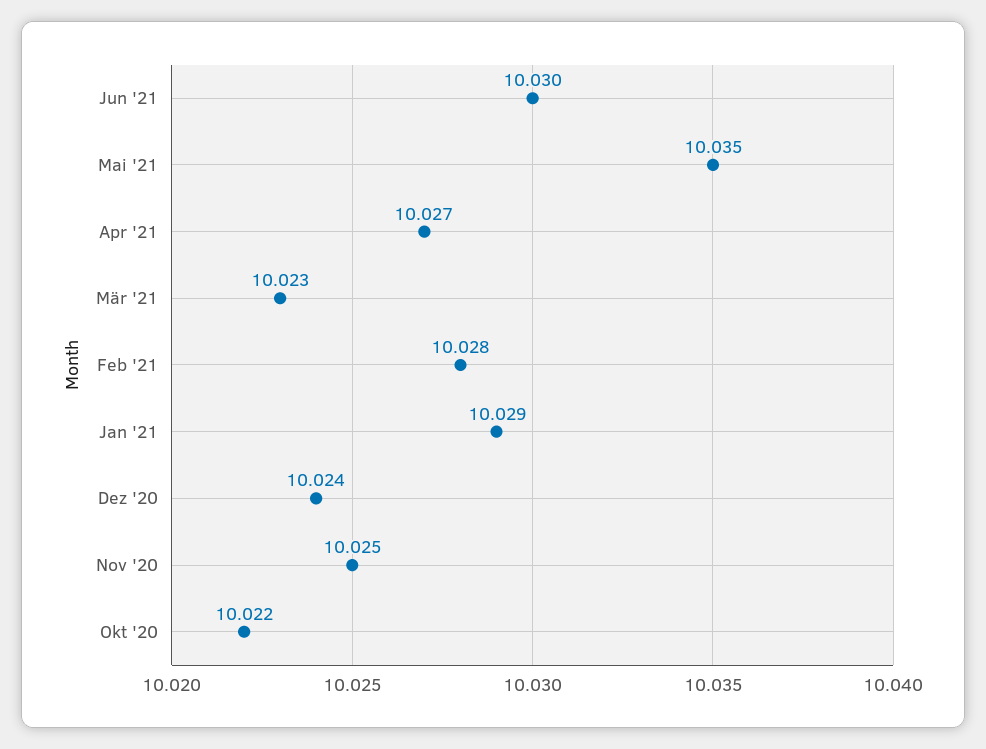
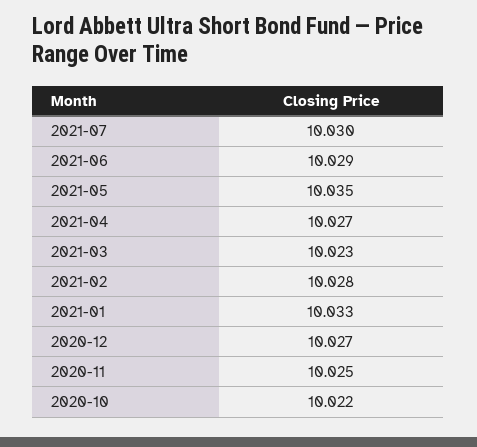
Jun '21: 10.03 -> 10.029
Jan '21: 10.029 -> 10.033
Dez '20: 10.024 -> 10.027
2021-07: none -> 10.03

